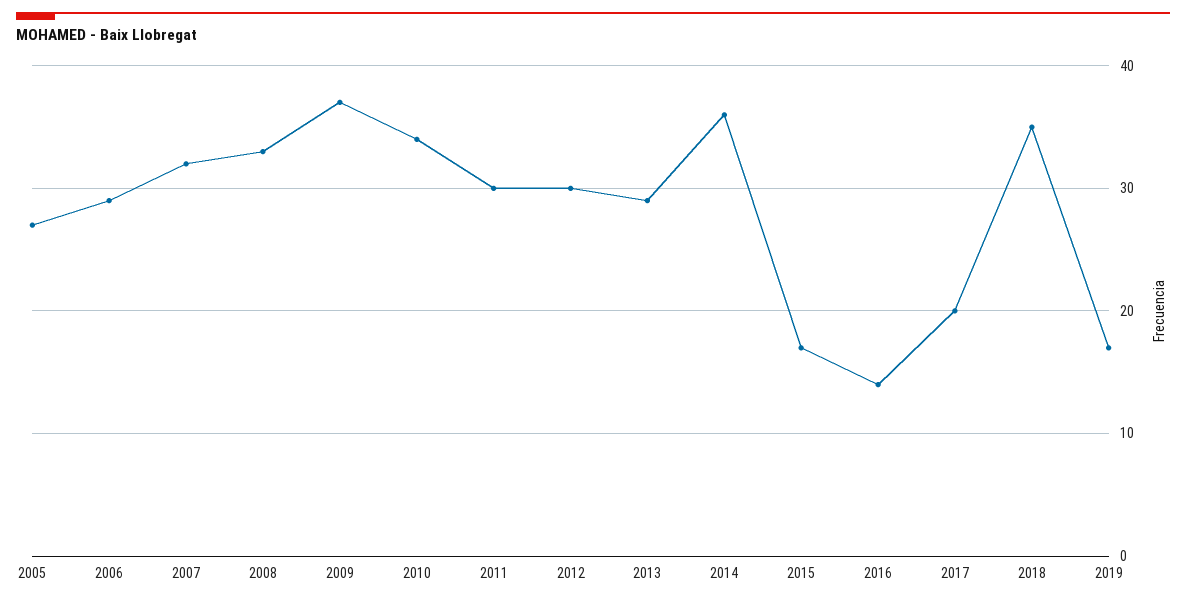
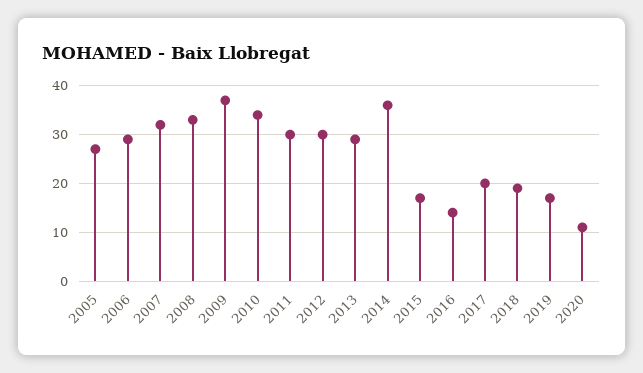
2018: 35 -> 20
2020: none -> 10

